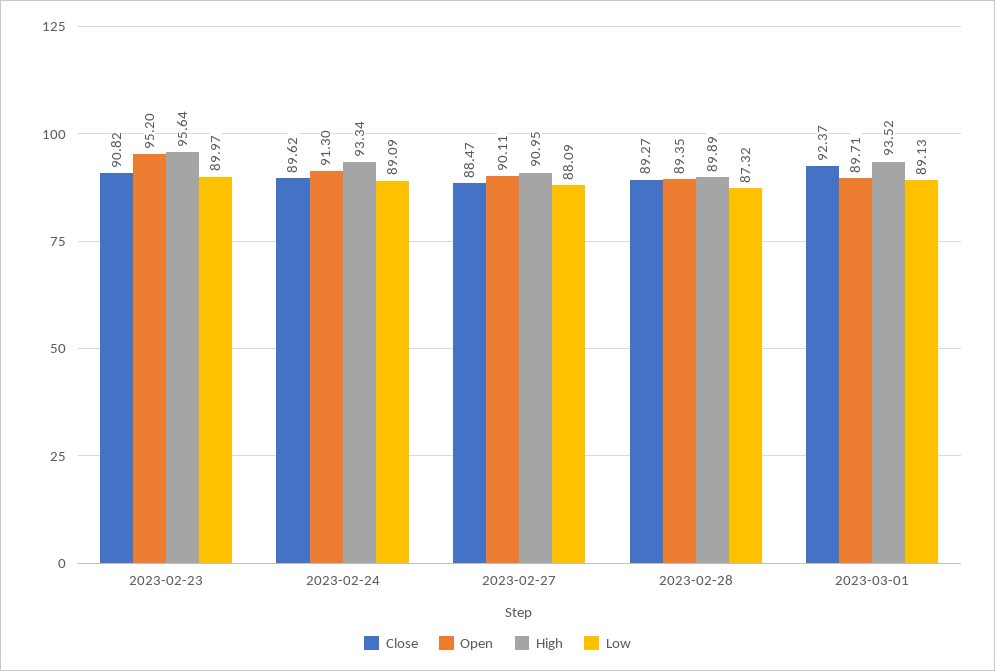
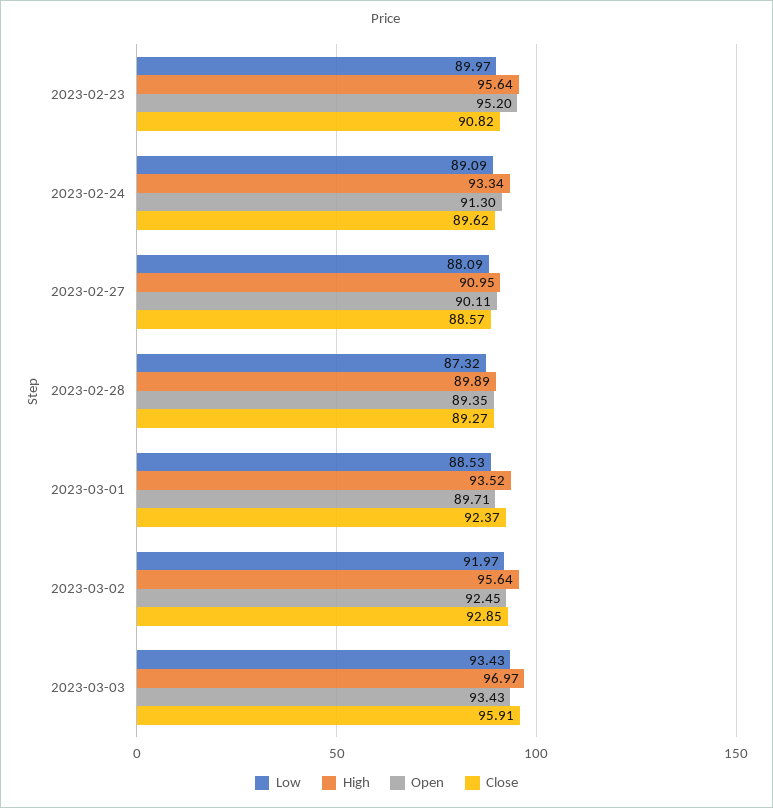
Close, 2023-02-27: 88.47 -> 88.57
Low, 2023-03-01: 89.13 -> 88.53
Low, 2023-03-02: none -> 91.97
High, 2023-03-02: none -> 95.64
Open, 2023-03-02: none -> 92.45
Close, 2023-03-02: none -> 92.85
Low, 2023-03-03: none -> 93.43
High, 2023-03-03: none -> 96.97
Open, 2023-03-03: none -> 93.43
Close, 2023-03-03: none -> 95.91

